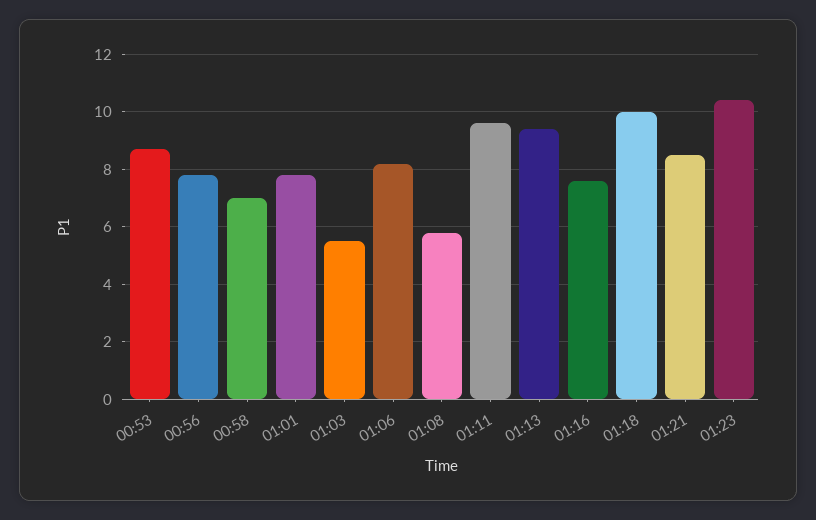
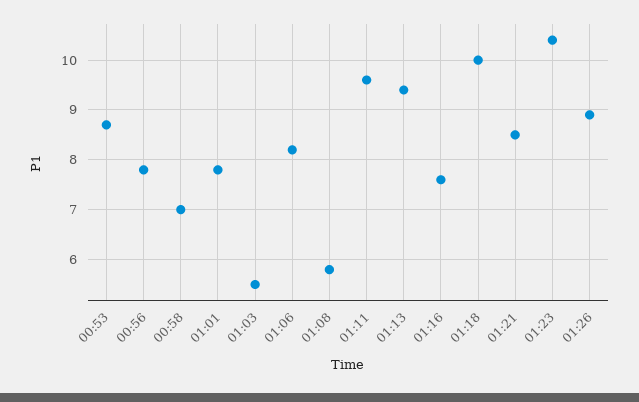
01:26: none -> 9

